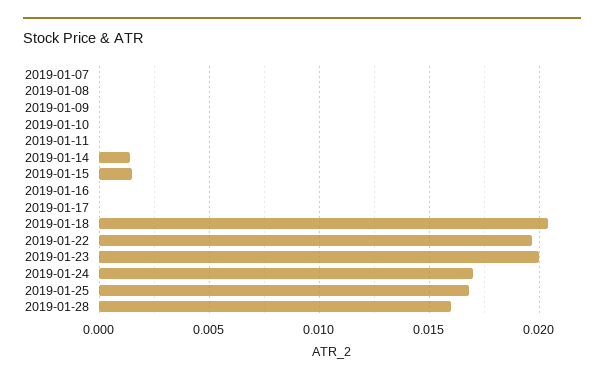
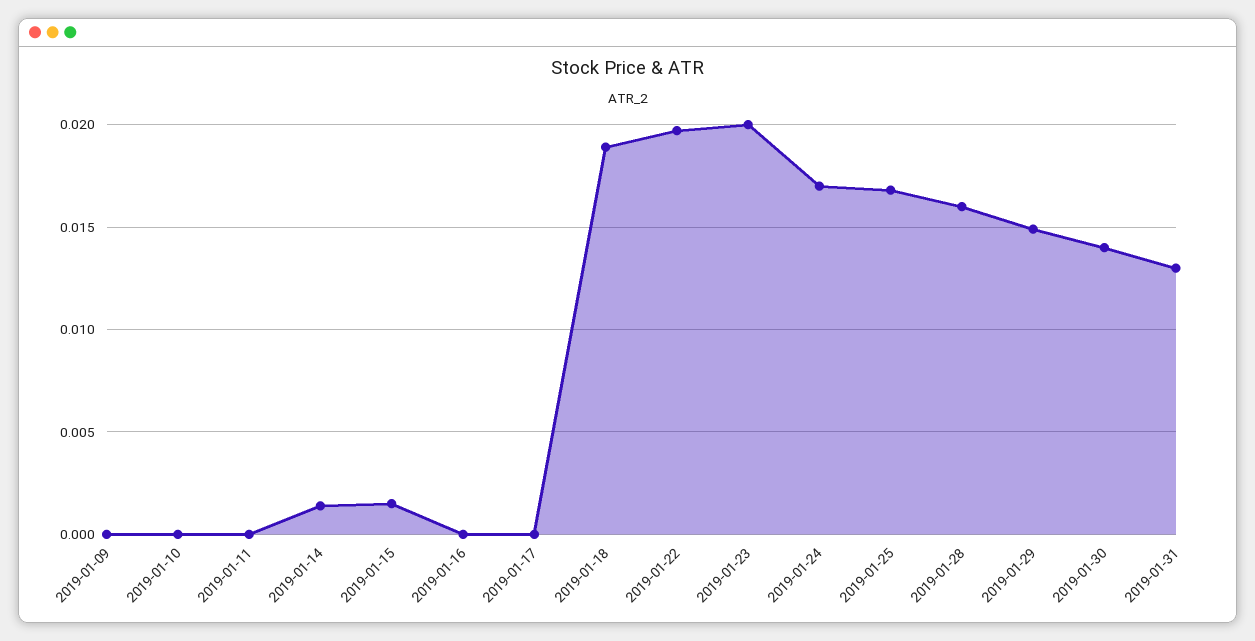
2019-01-07: 0 -> none
2019-01-08: 0 -> none
2019-01-18: 0.0205 -> 0.019
2019-01-29: none -> 0.015
2019-01-30: none -> 0.014
2019-01-31: none -> 0.013

